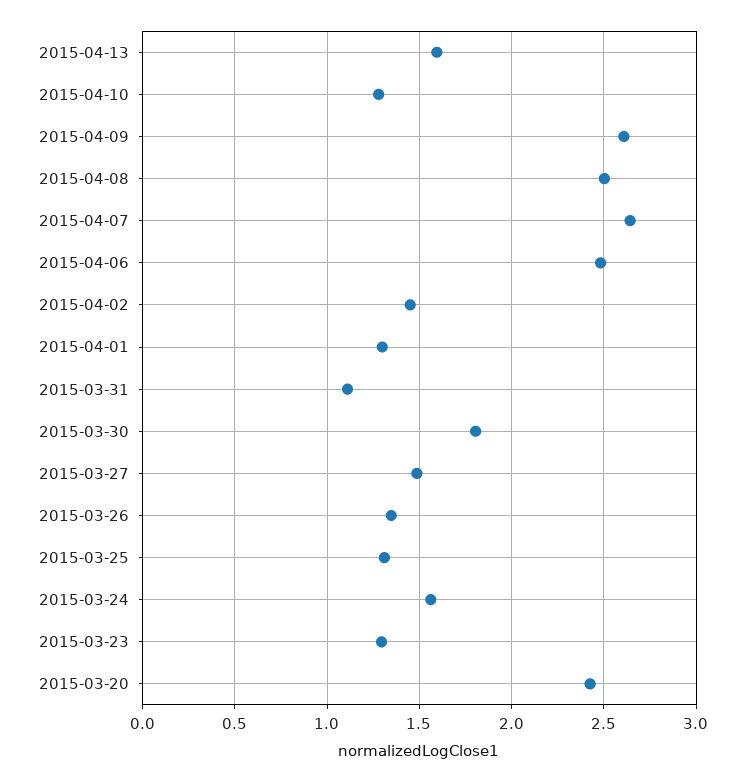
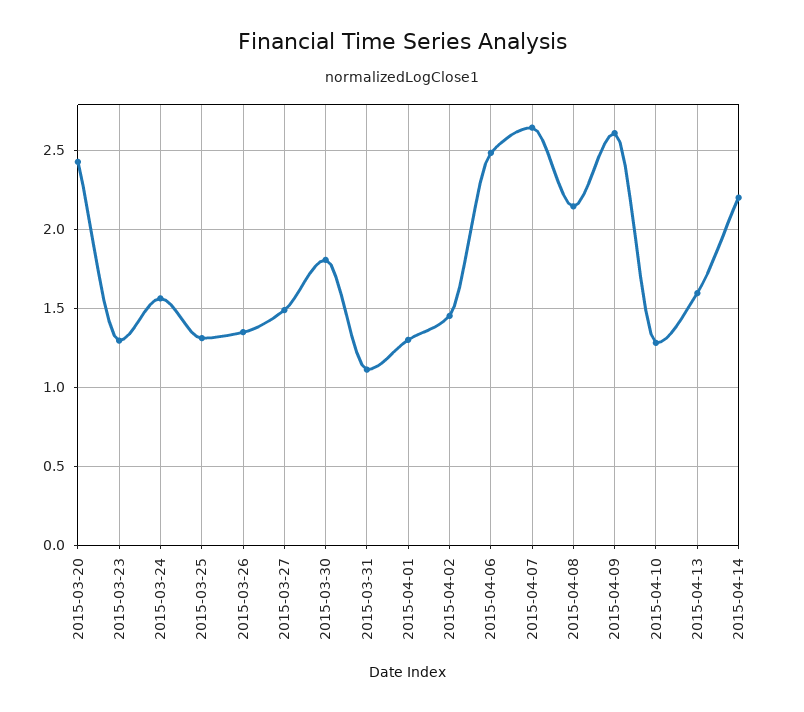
2015-04-08: 2.5 -> 2.15
2015-04-14: none -> 2.2

